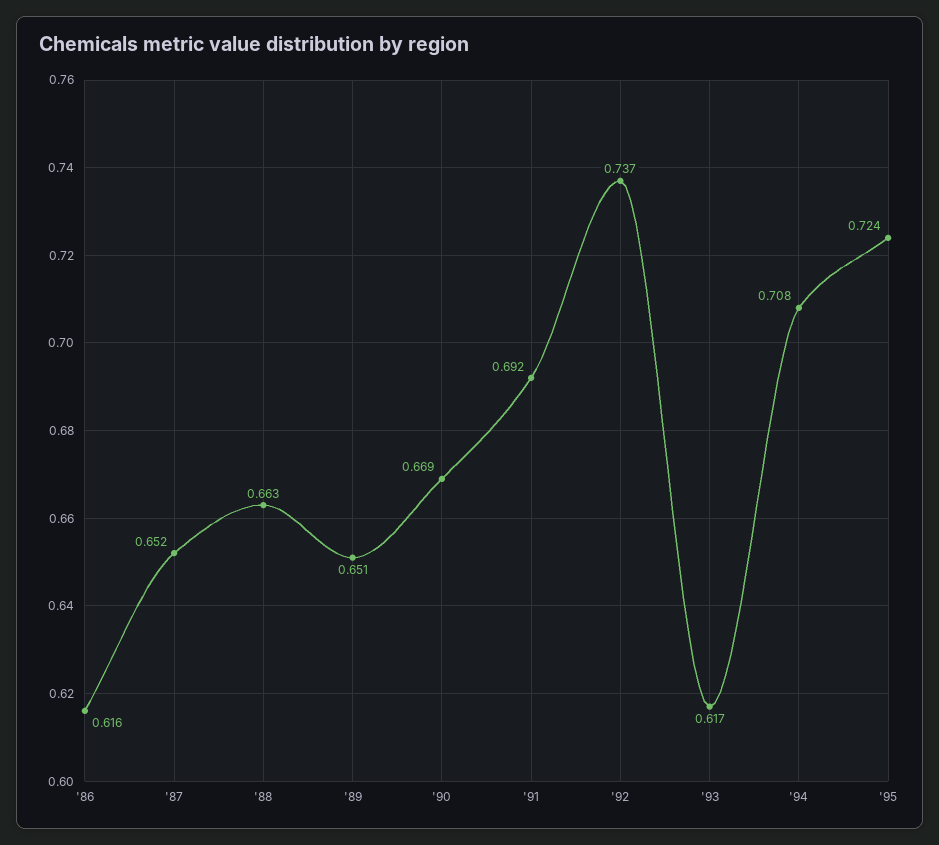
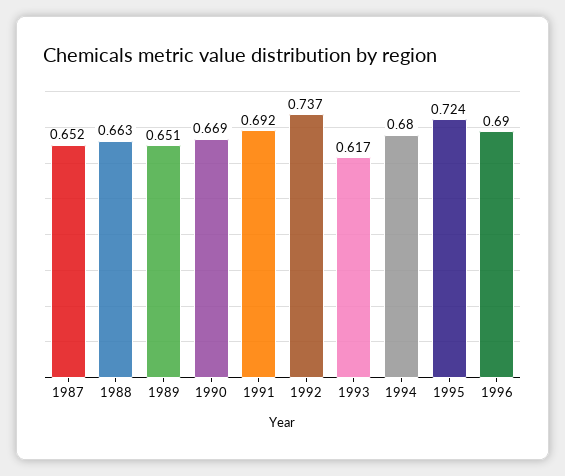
'86: 0.616 -> none
'94: 0.708 -> 0.68
1996: none -> 0.69

